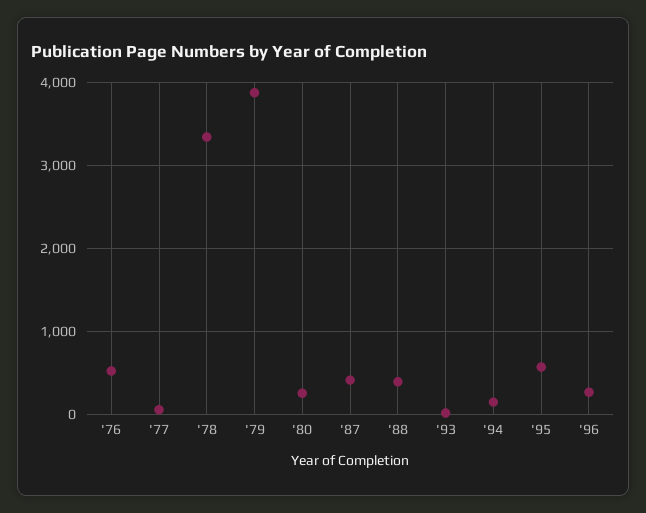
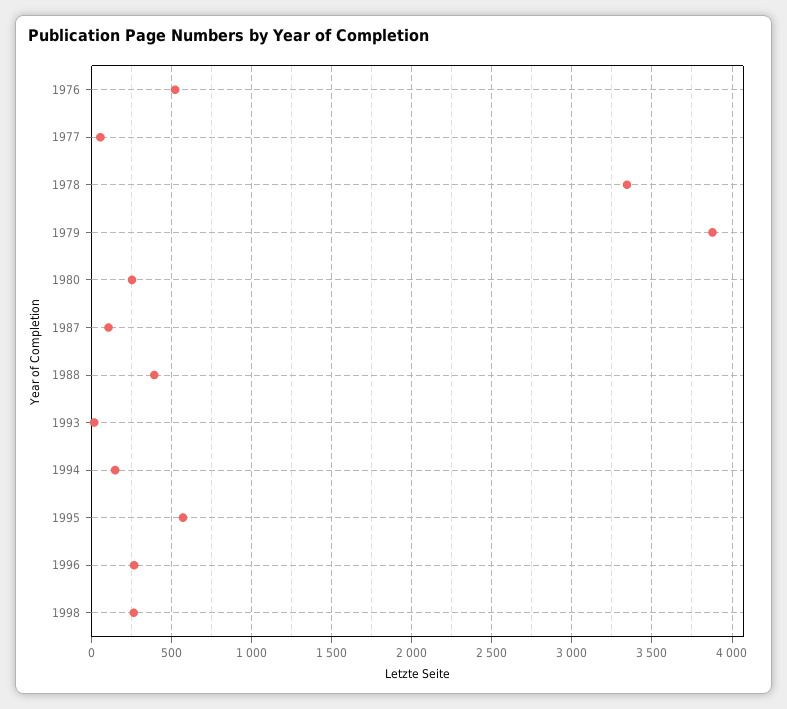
'87: 400 -> 100
1998: none -> 250

